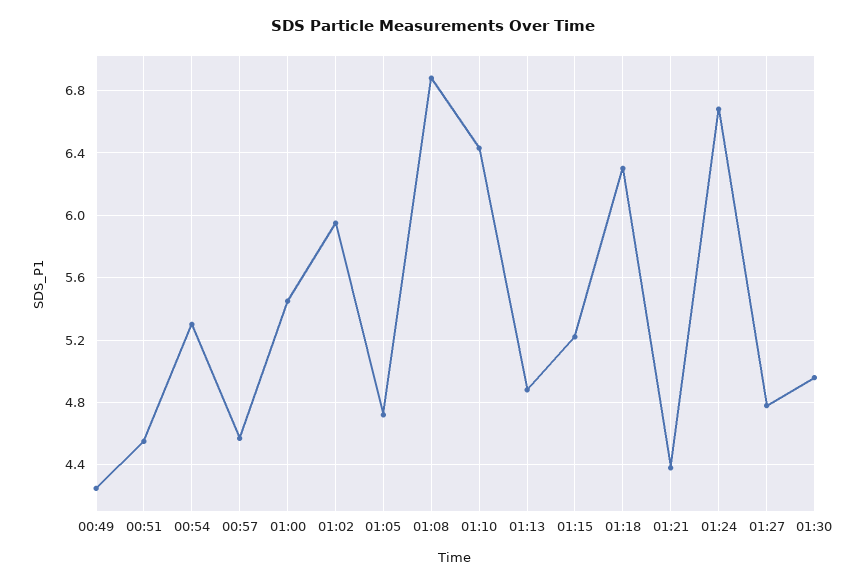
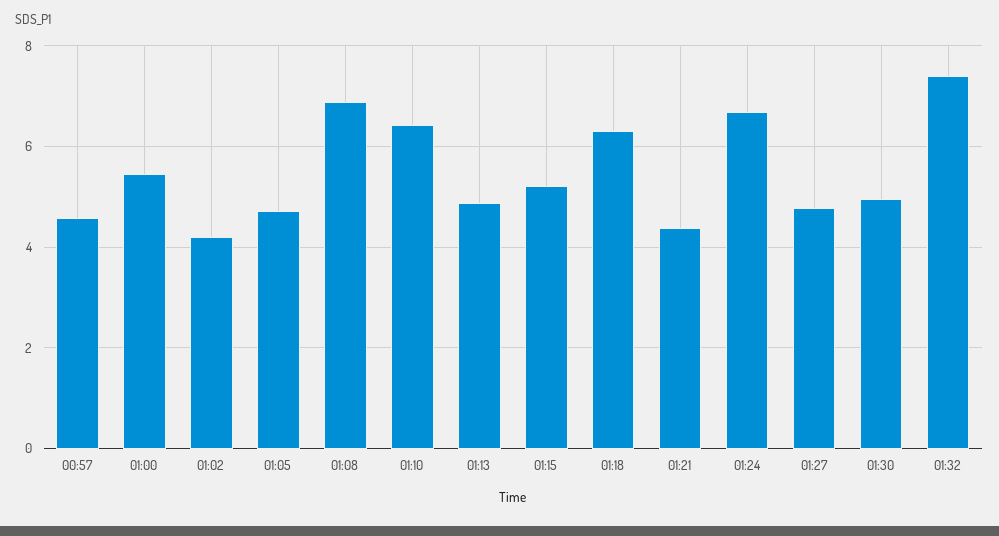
00:49: 4.25 -> none
00:51: 4.55 -> none
00:54: 5.3 -> none
01:02: 5.95 -> 4.2
01:32: none -> 7.4

